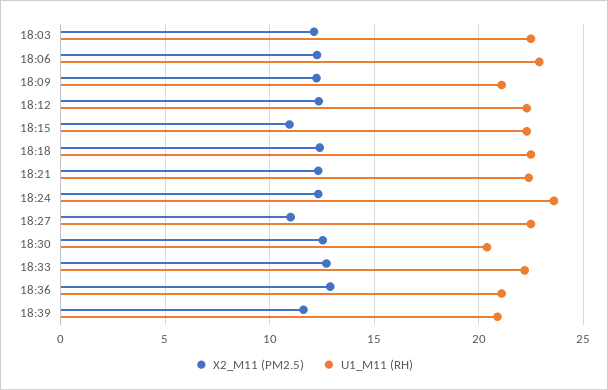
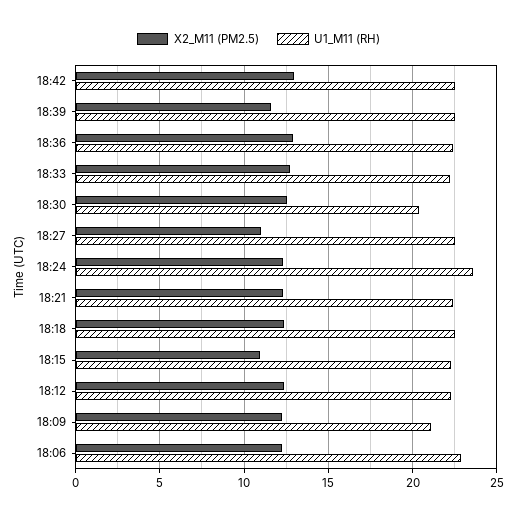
X2_M11 (PM2.5), 18:03: 12 -> none
U1_M11 (RH), 18:03: 22.5 -> none
U1_M11 (RH), 18:36: 21 -> 22.5
U1_M11 (RH), 18:39: 21 -> 22.5
X2_M11 (PM2.5), 18:42: none -> 13
U1_M11 (RH), 18:42: none -> 22.5

